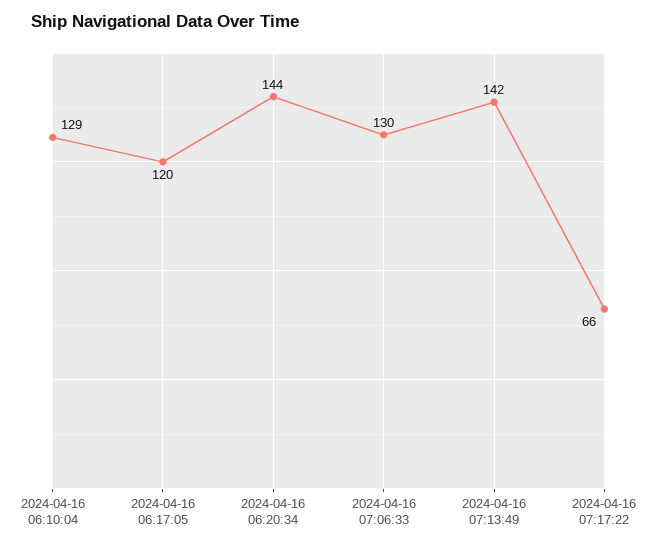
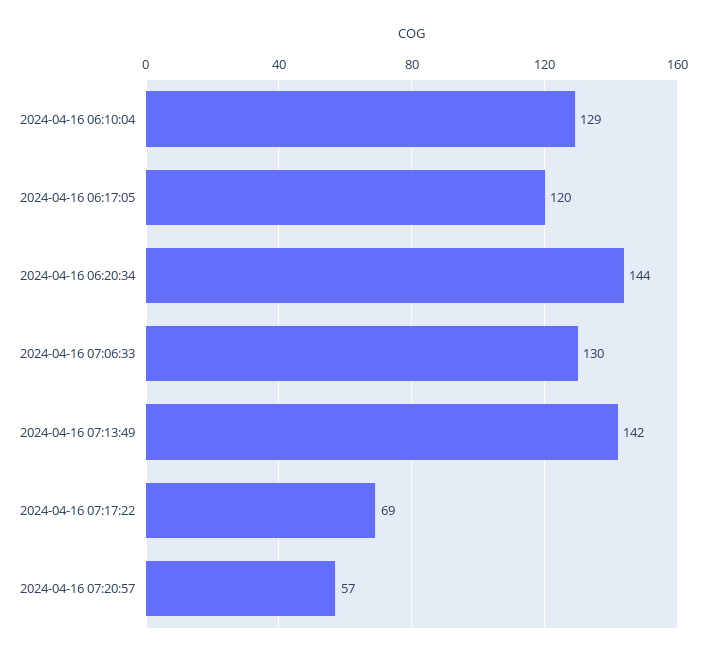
2024-04-16 07:17:22: 66 -> 69
2024-04-16 07:20:57: none -> 57

